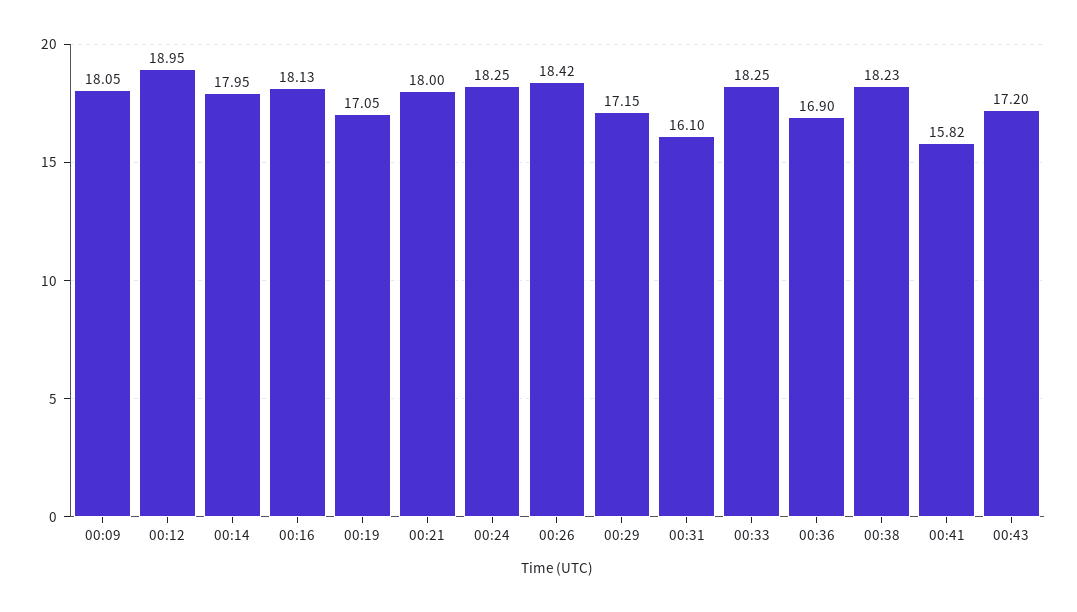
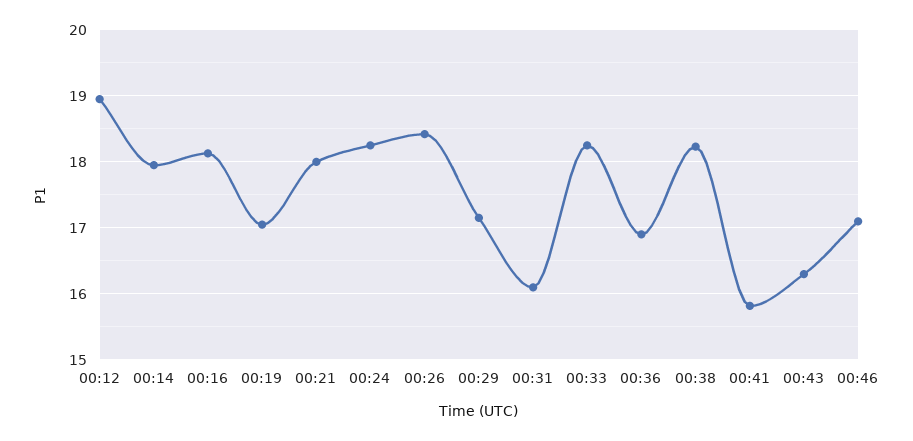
00:09: 18.05 -> none
00:43: 17.2 -> 16.3
00:46: none -> 17.1

